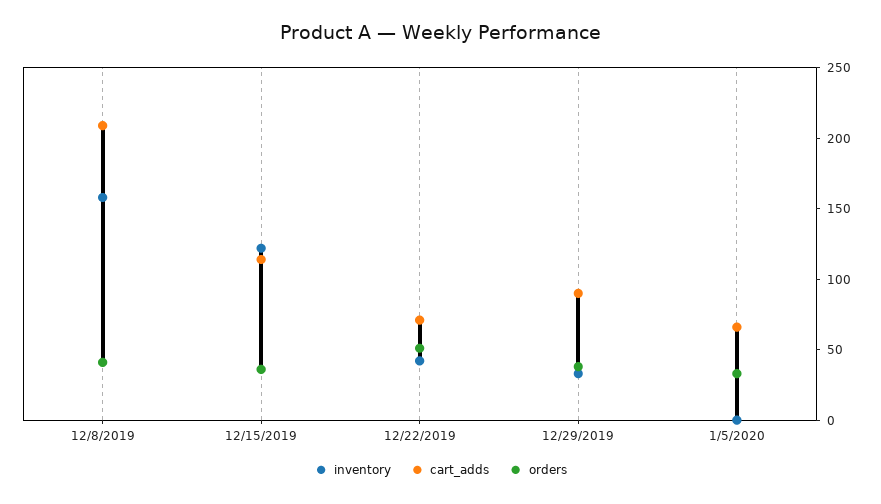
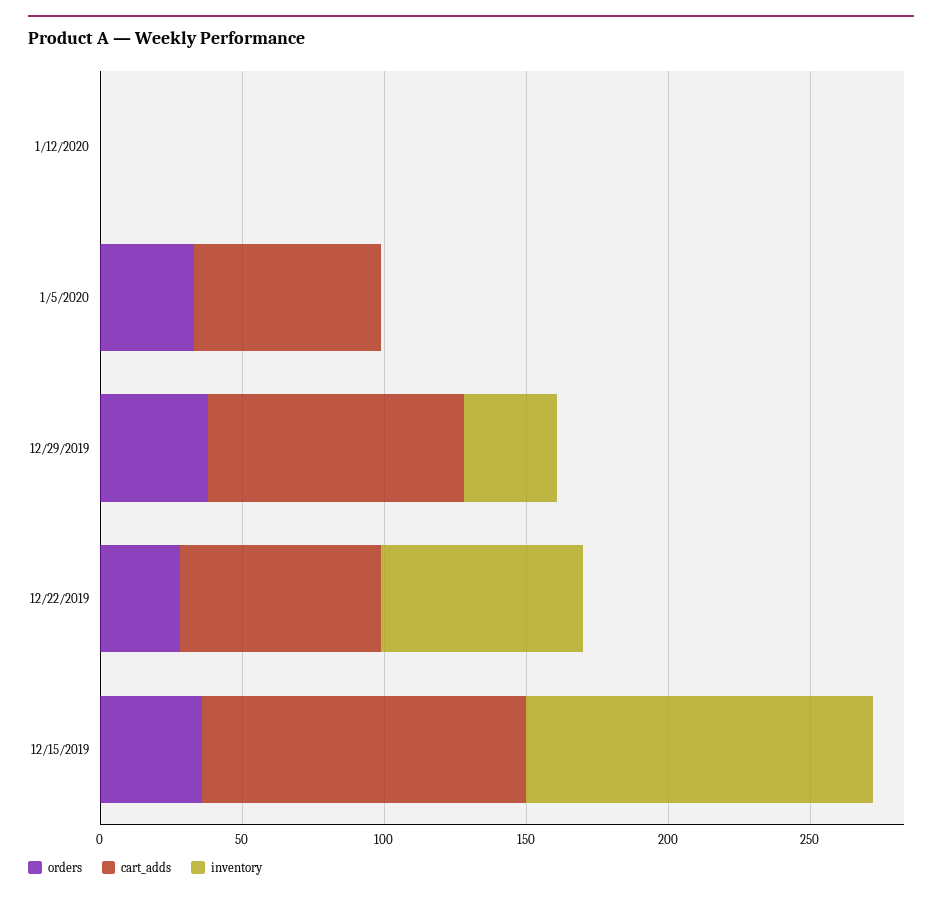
inventory, 12/8/2019: 160 -> none
cart_adds, 12/8/2019: 210 -> none
orders, 12/8/2019: 40 -> none
inventory, 12/22/2019: 40 -> 70
orders, 12/22/2019: 50 -> 30
orders, 1/12/2020: none -> 0
cart_adds, 1/12/2020: none -> 0
inventory, 1/12/2020: none -> 0

